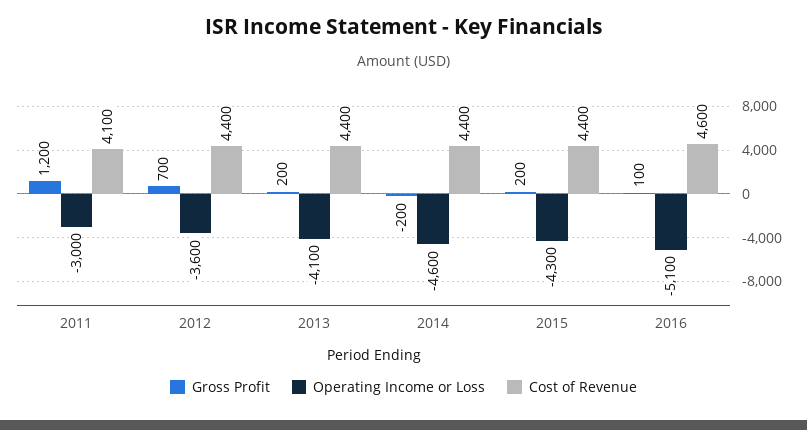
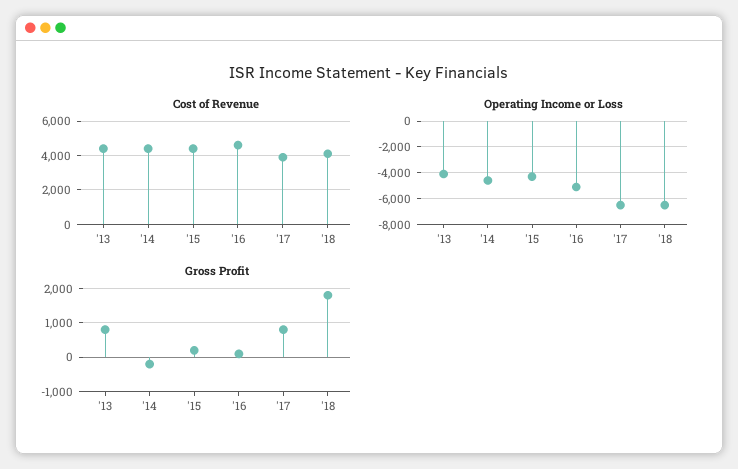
Gross Profit, 2011: 1200 -> none
Operating Income or Loss, 2011: -3000 -> none
Cost of Revenue, 2011: 4100 -> none
Gross Profit, 2012: 700 -> none
Operating Income or Loss, 2012: -3600 -> none
Cost of Revenue, 2012: 4400 -> none
Gross Profit, 2013: 200 -> 800
Cost of Revenue, '17: none -> 4000
Cost of Revenue, '18: none -> 4000
Operating Income or Loss, '17: none -> -6500
Operating Income or Loss, '18: none -> -6500
Gross Profit, '17: none -> 800
Gross Profit, '18: none -> 1800

